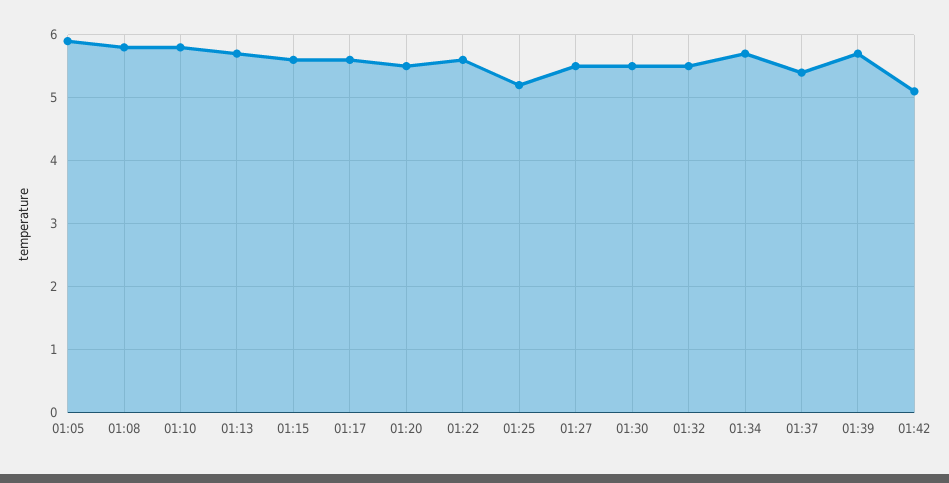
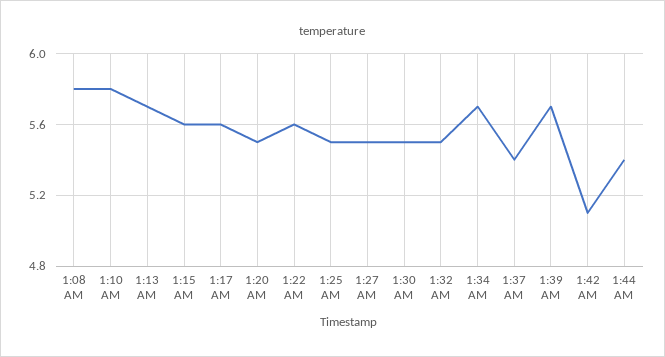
01:05: 5.9 -> none
01:25: 5.2 -> 5.5
1:44 AM: none -> 5.4

